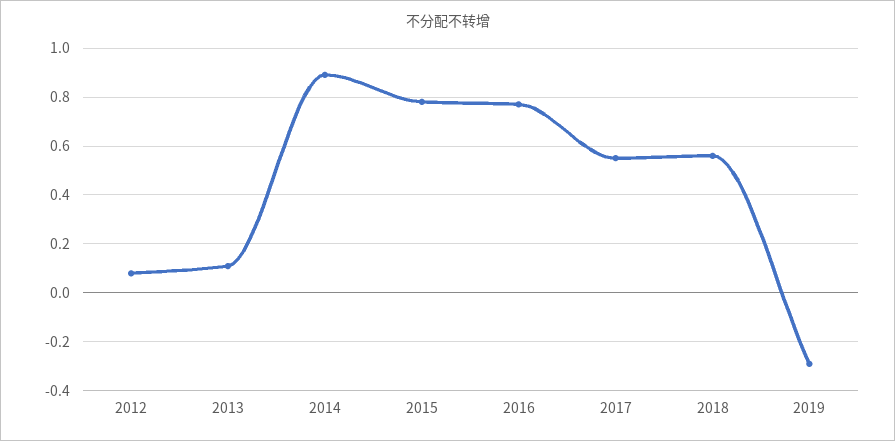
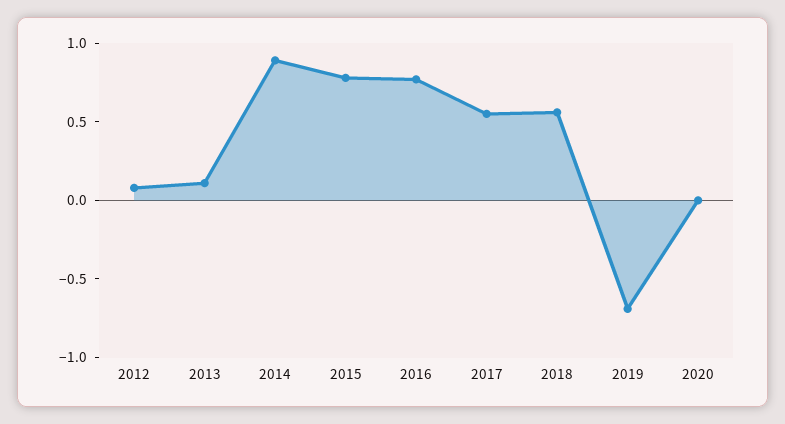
2019: -0.3 -> -0.7
2020: none -> 0

